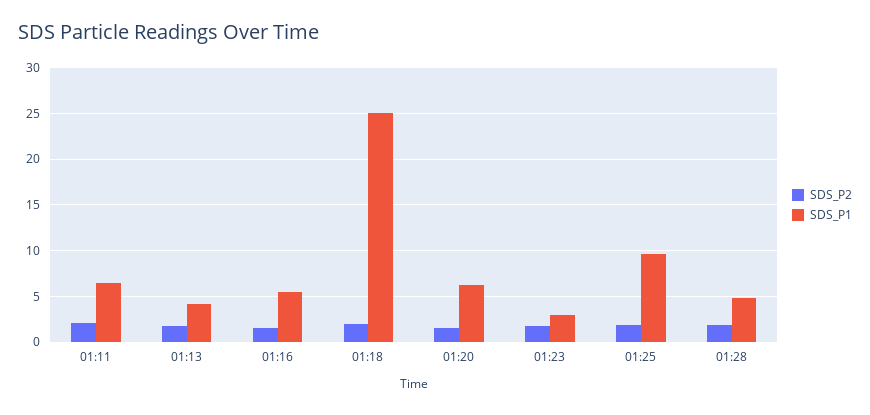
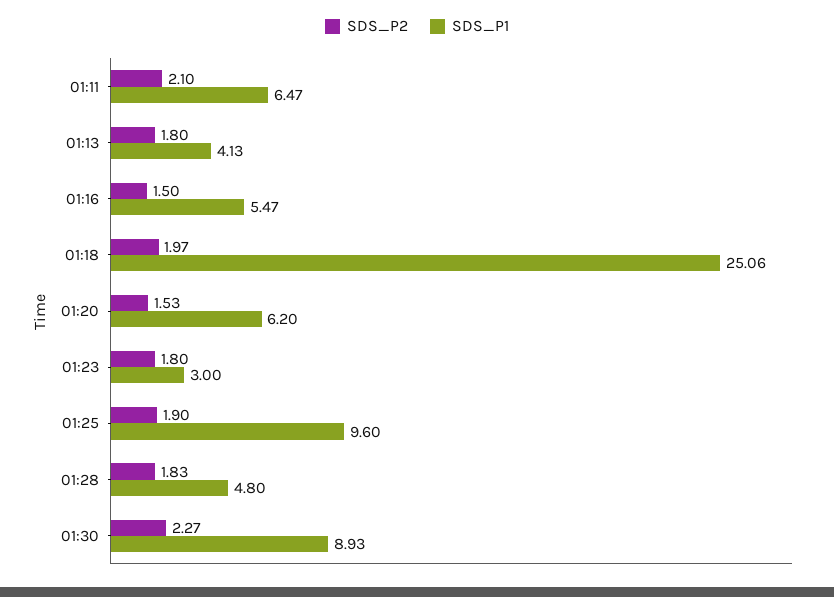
SDS_P2, 01:30: none -> 2.27
SDS_P1, 01:30: none -> 8.93

